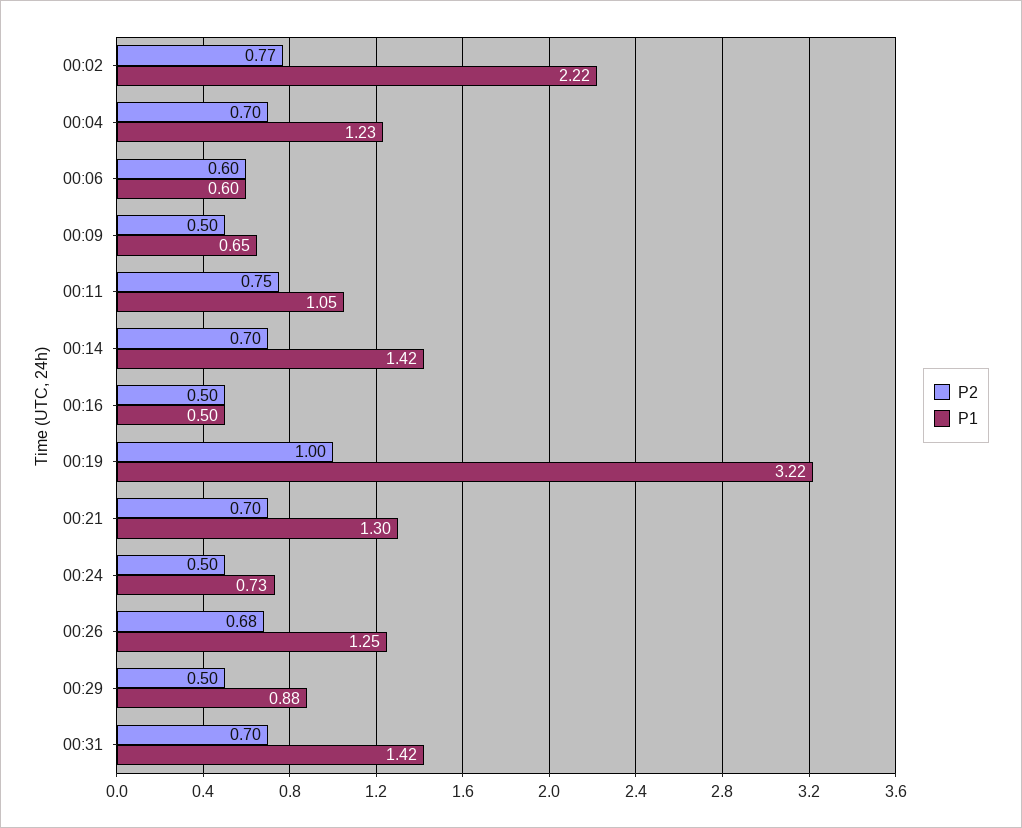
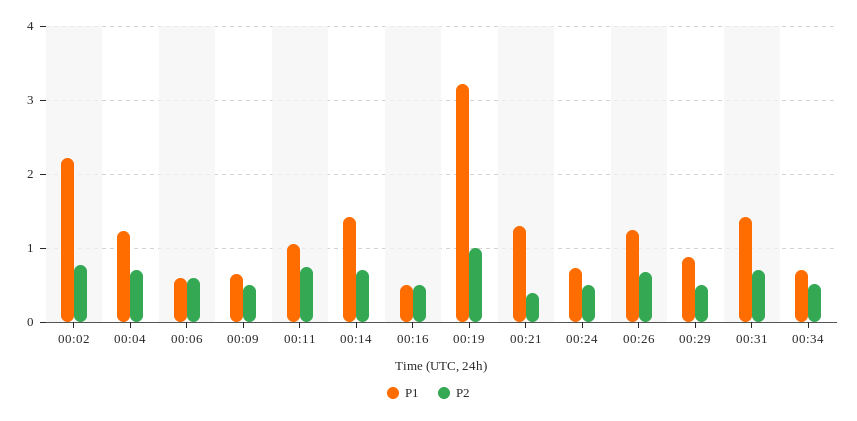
P2, 00:21: 0.7 -> 0.4
P1, 00:34: none -> 0.7
P2, 00:34: none -> 0.5

